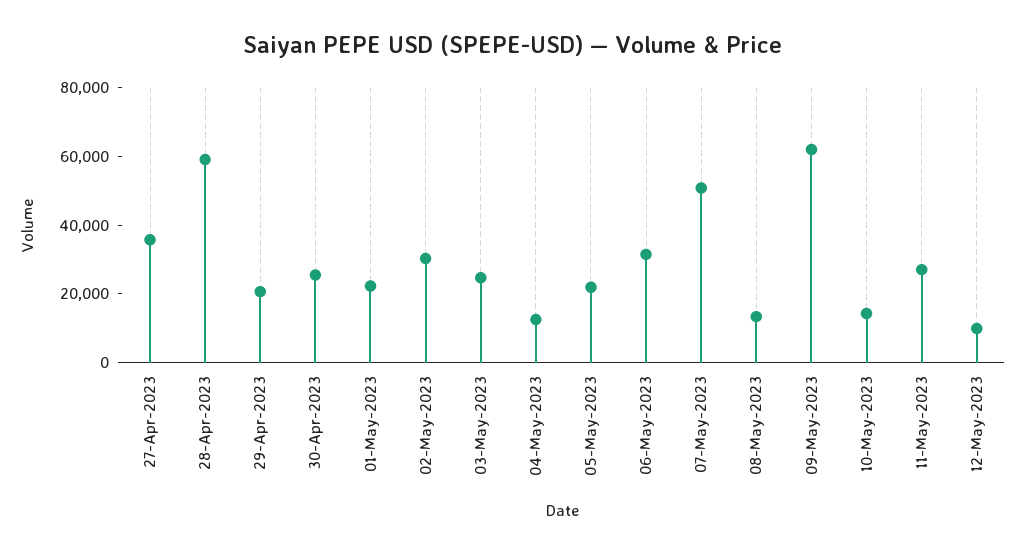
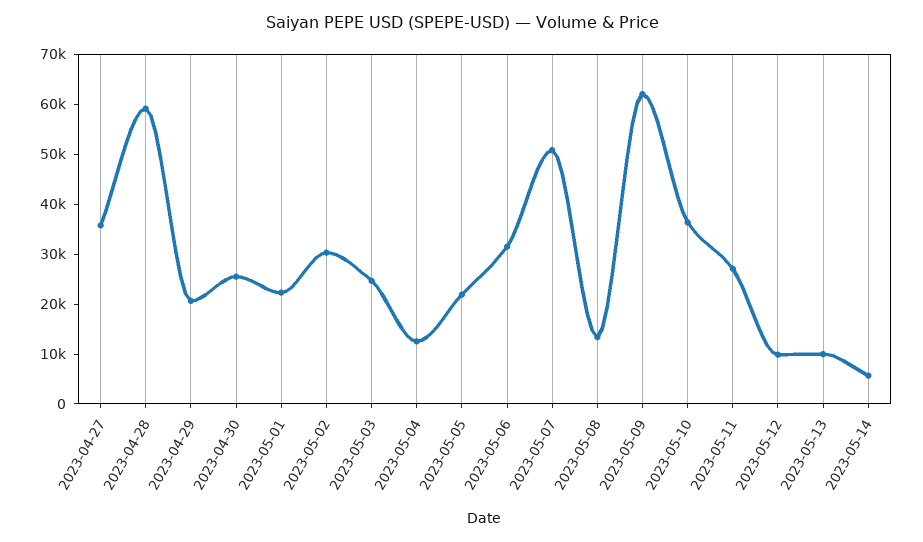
10-May-2023: 15000 -> 36000
2023-05-13: none -> 10000
2023-05-14: none -> 6000

